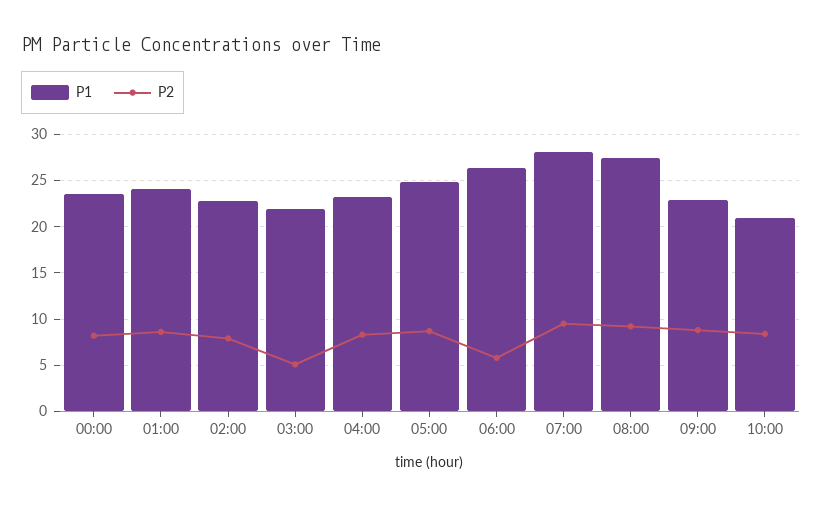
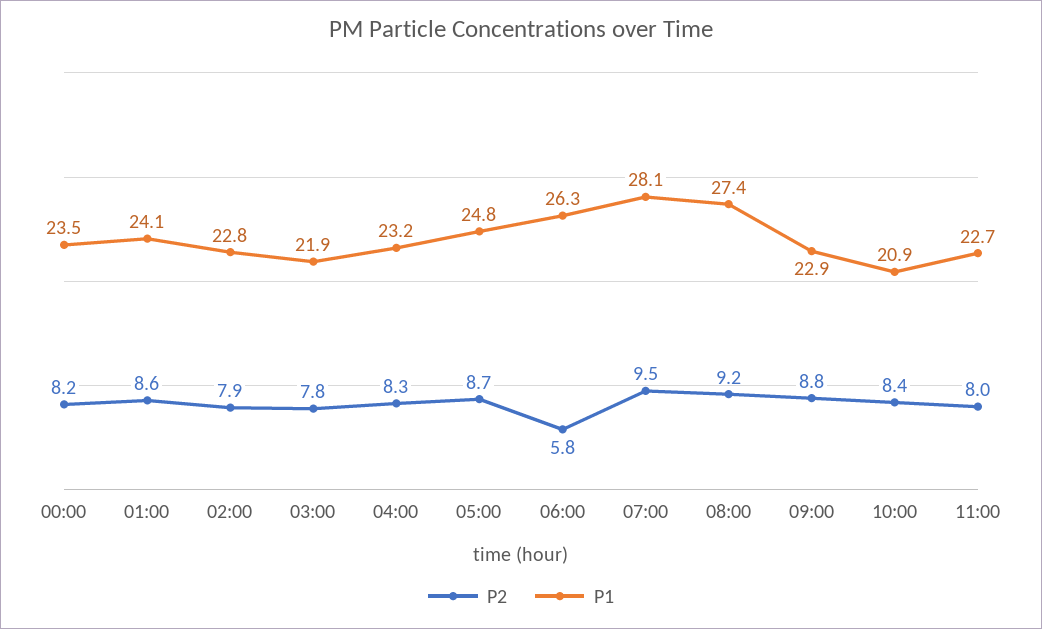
P2, 03:00: 5 -> 7.8
P2, 11:00: none -> 8
P1, 11:00: none -> 22.7

